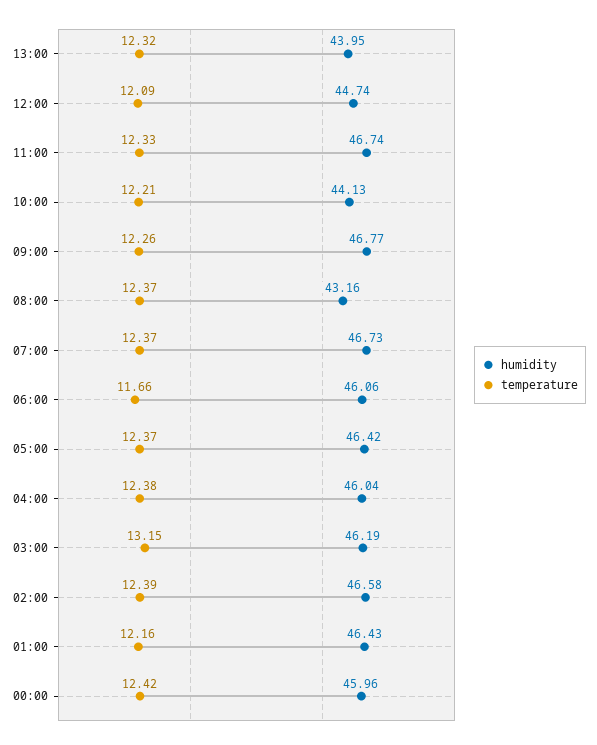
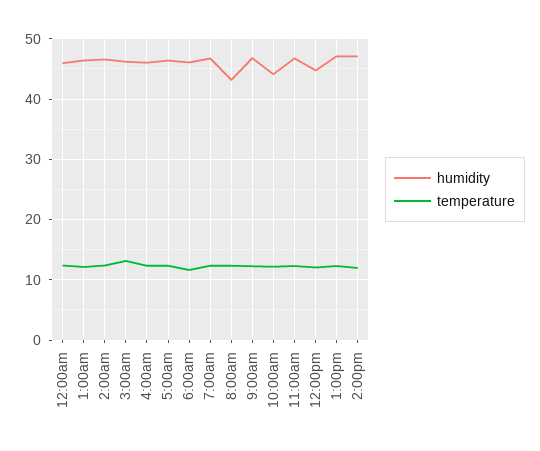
humidity, 13:00: 43.95 -> 47
humidity, 2:00pm: none -> 47
temperature, 2:00pm: none -> 12

